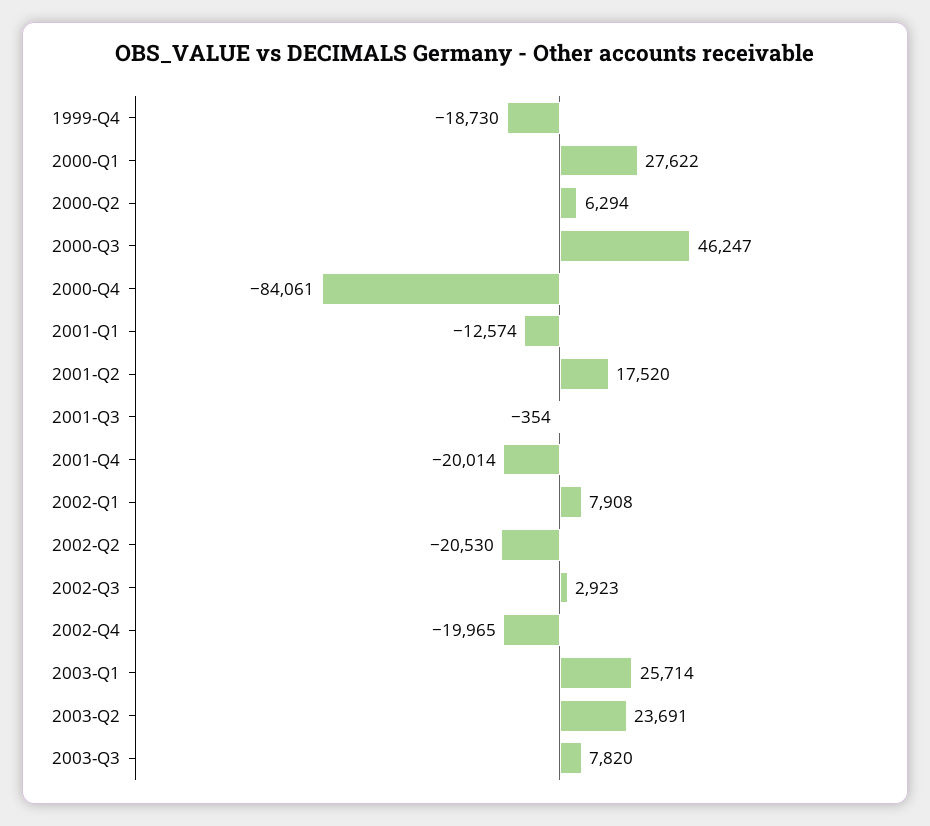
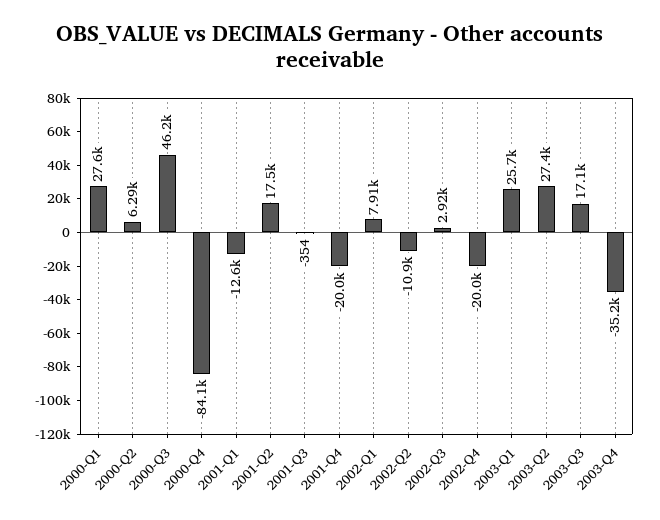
1999-Q4: -18730 -> none
2002-Q2: -20530 -> -10900
2003-Q2: 23691 -> 27400
2003-Q3: 7820 -> 17100
2003-Q4: none -> -35200

